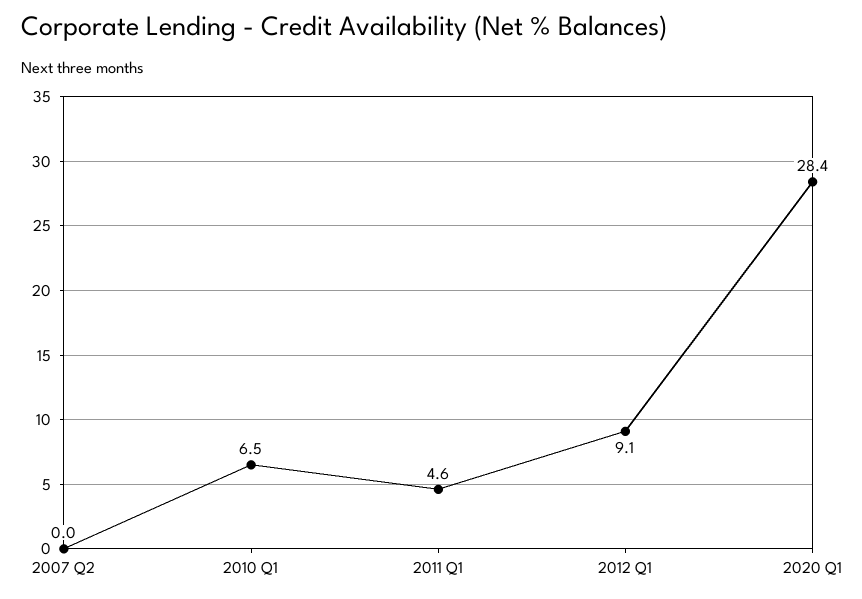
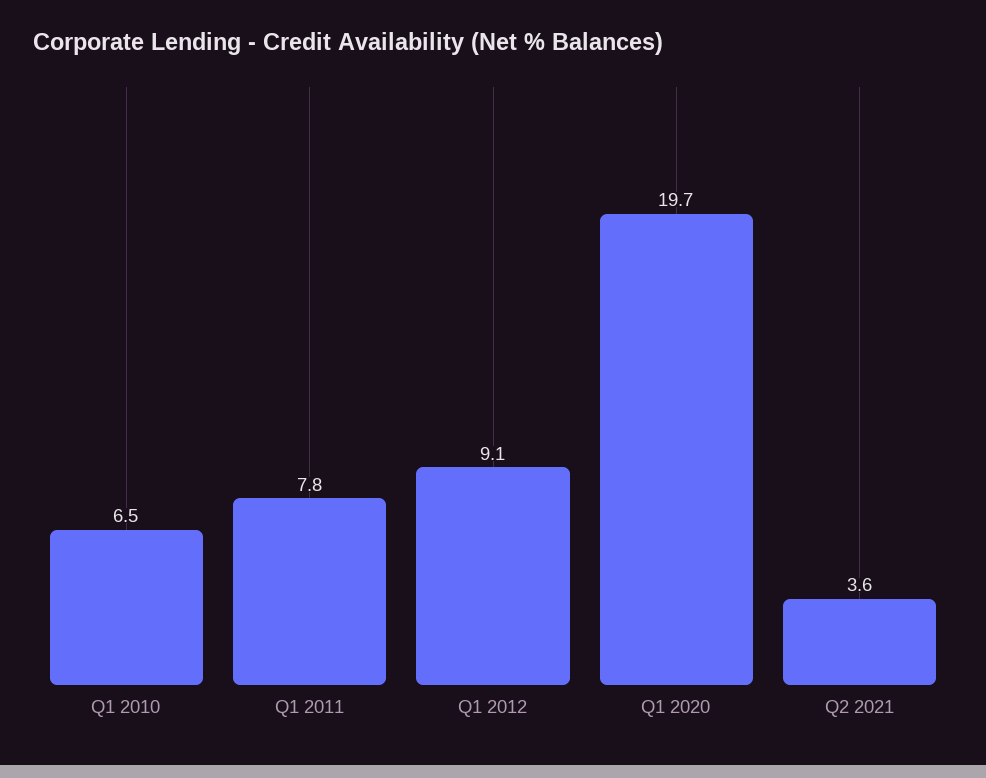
2007 Q2: 0 -> none
2011 Q1: 4.6 -> 7.8
2020 Q1: 28.4 -> 19.7
Q2 2021: none -> 3.6

